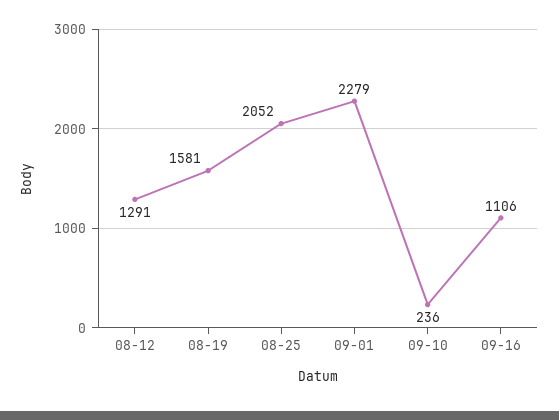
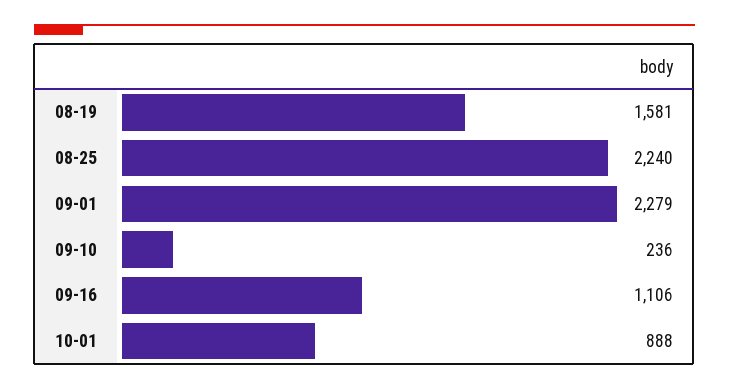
08-12: 1291 -> none
08-25: 2052 -> 2240
10-01: none -> 888

